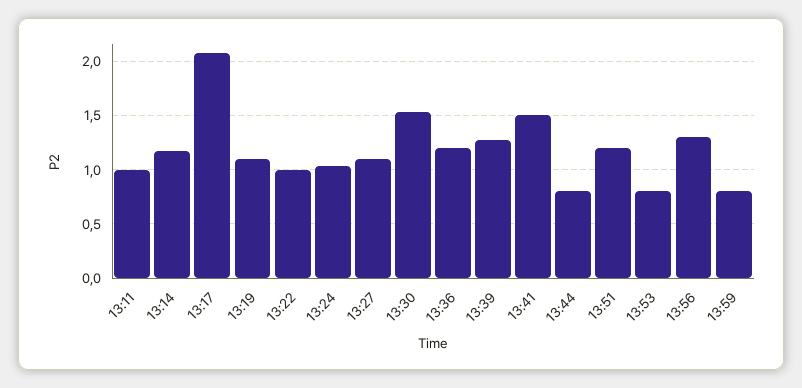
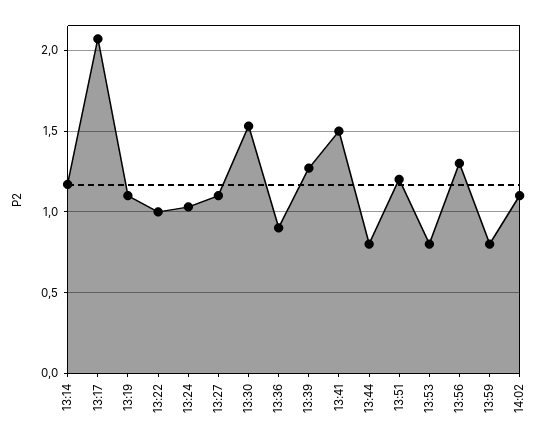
13:11: 1 -> none
13:36: 1.2 -> 0.9
14:02: none -> 1.1

